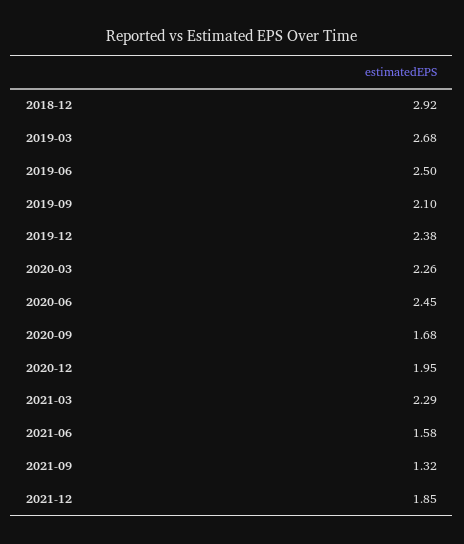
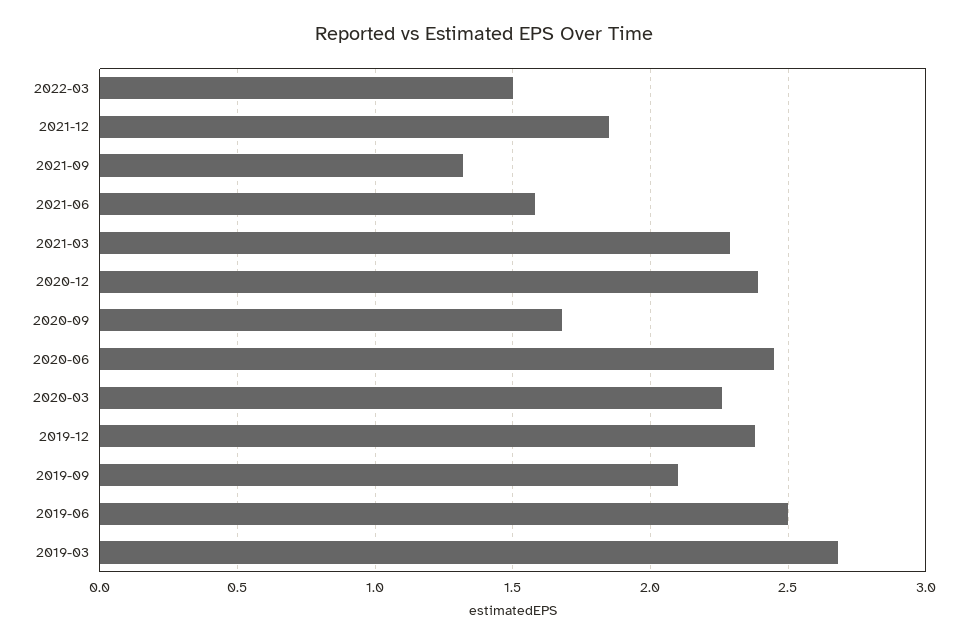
2018-12: 2.92 -> none
2020-12: 1.95 -> 2.4
2022-03: none -> 1.5

